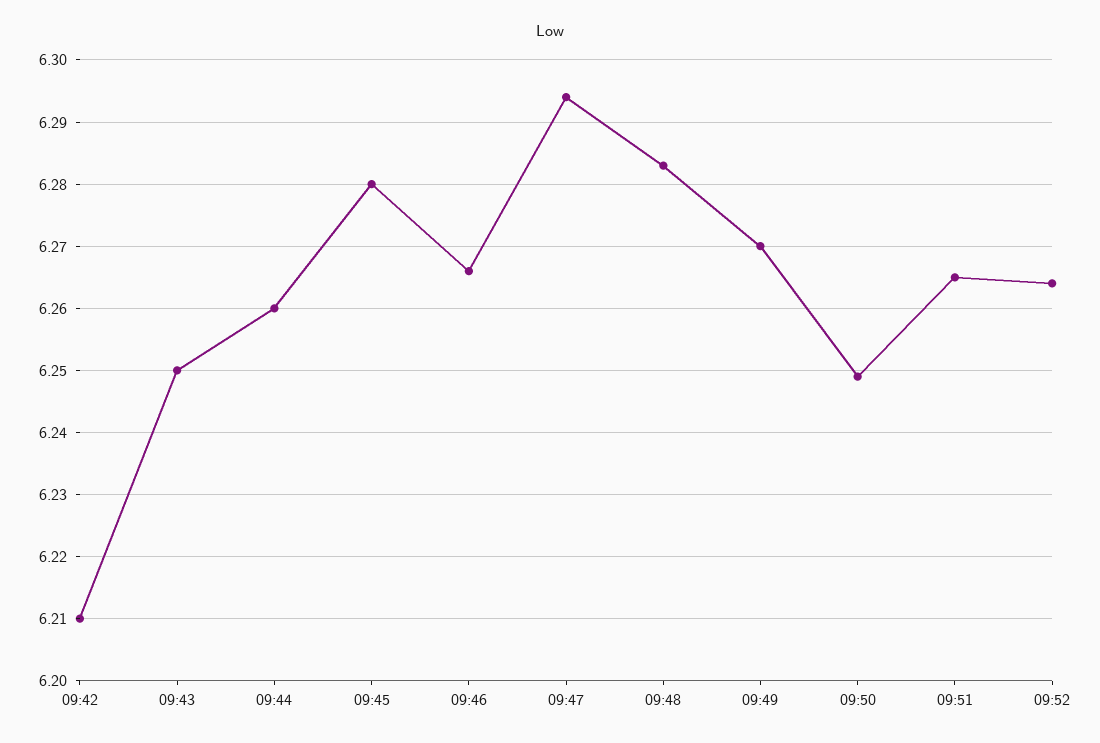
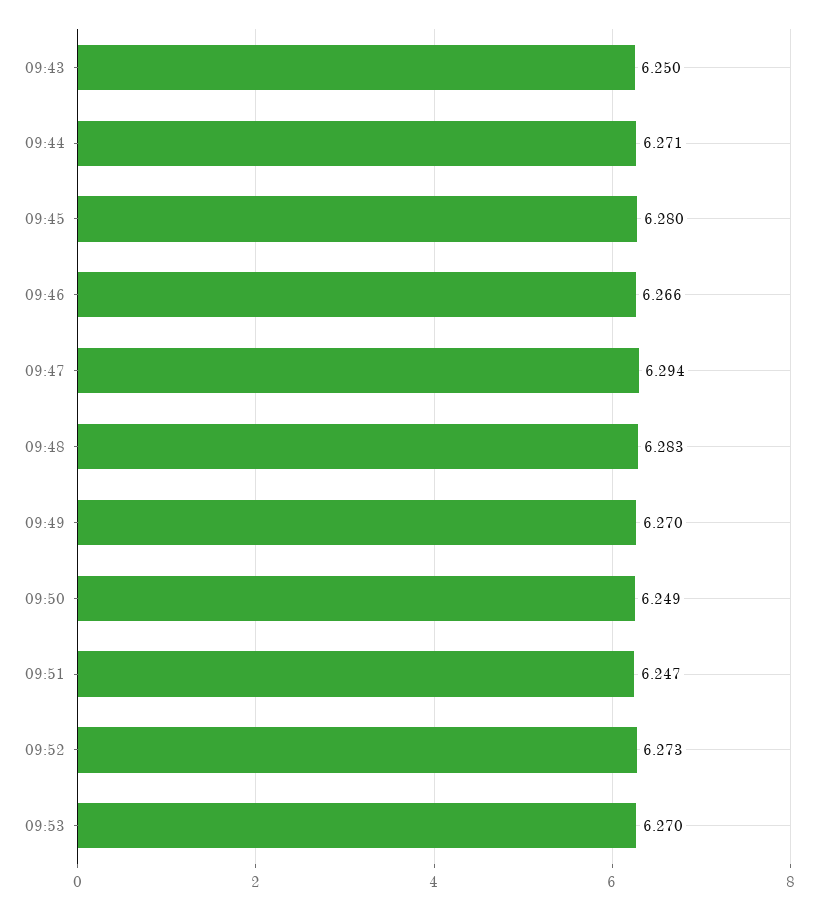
09:42: 6.21 -> none
09:44: 6.26 -> 6.271
09:51: 6.265 -> 6.247
09:52: 6.264 -> 6.273
09:53: none -> 6.27

